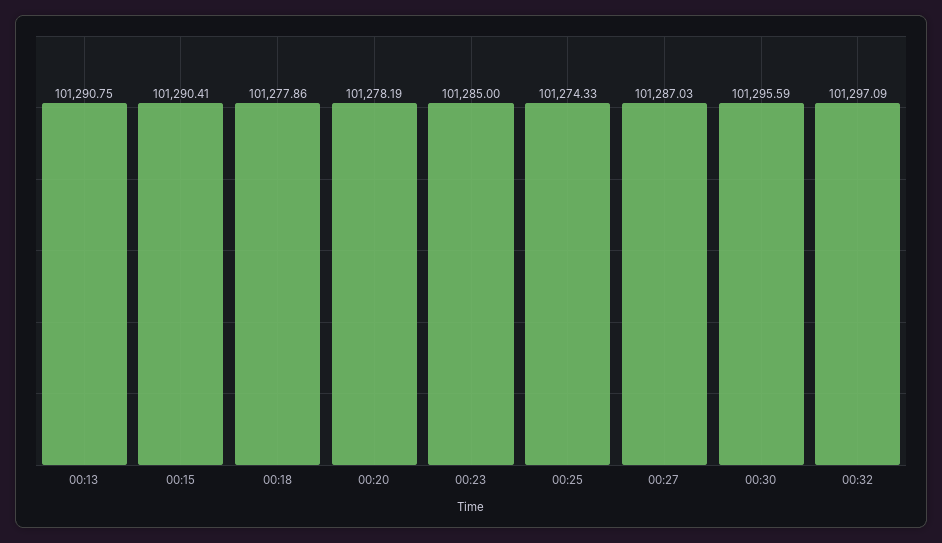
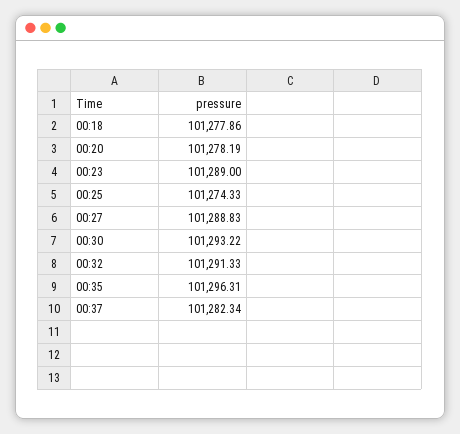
00:13: 101290.75 -> none
00:15: 101290.41 -> none
00:23: 101285 -> 101289
00:27: 101287.03 -> 101288.83
00:30: 101295.59 -> 101293.22
00:32: 101297.09 -> 101291.33
00:35: none -> 101296.31
00:37: none -> 101282.34

